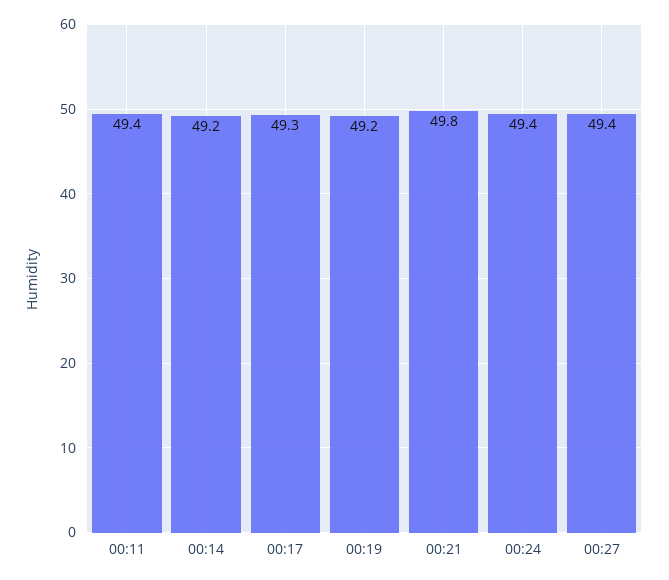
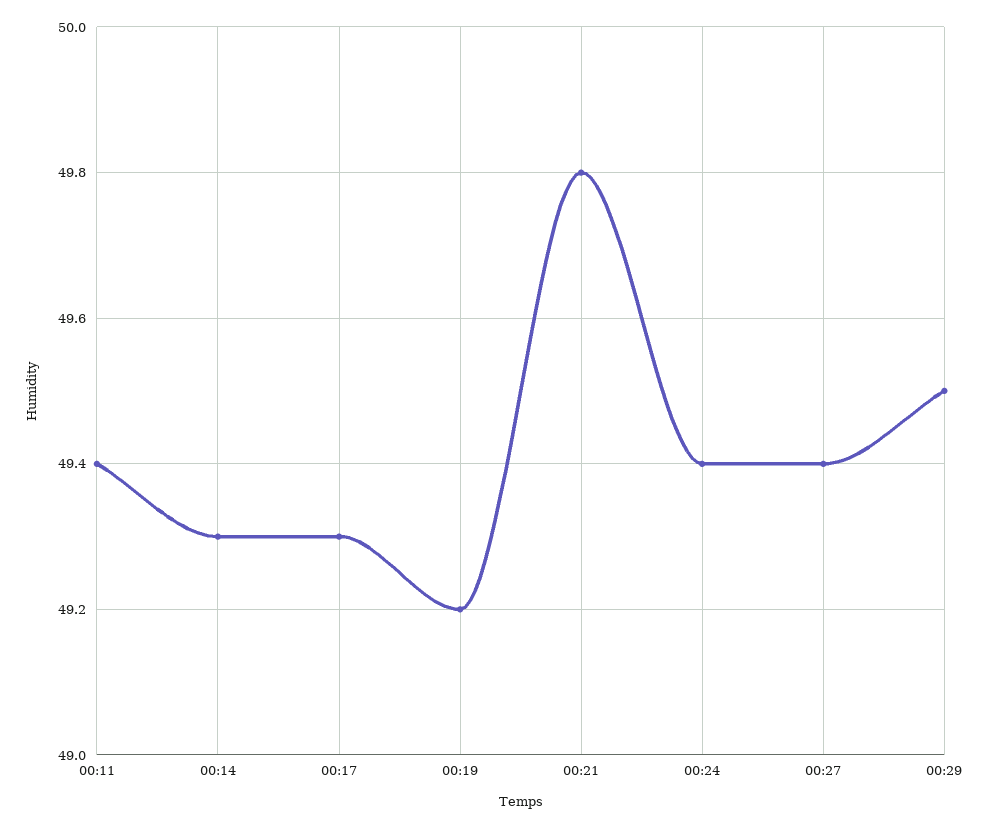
00:14: 49.2 -> 49.3
00:29: none -> 49.5

